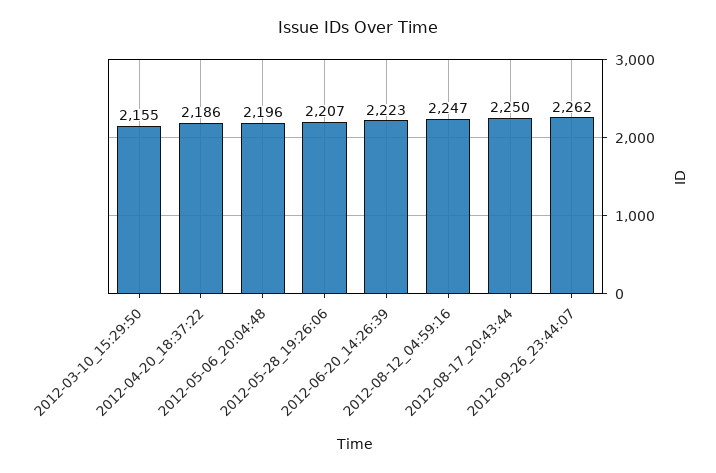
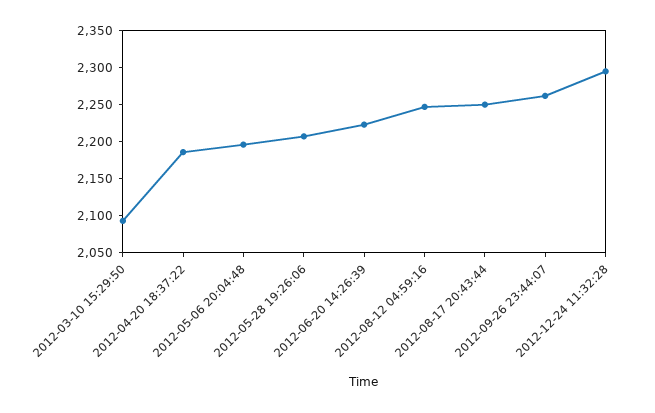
2012-03-10_15:29:50: 2155 -> 2100
2012-12-24 11:32:28: none -> 2300

